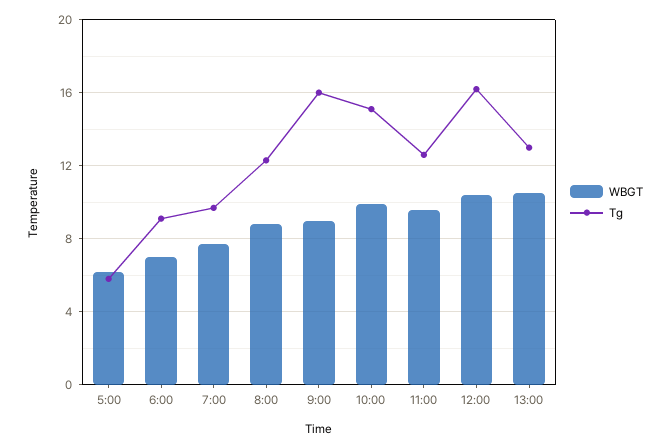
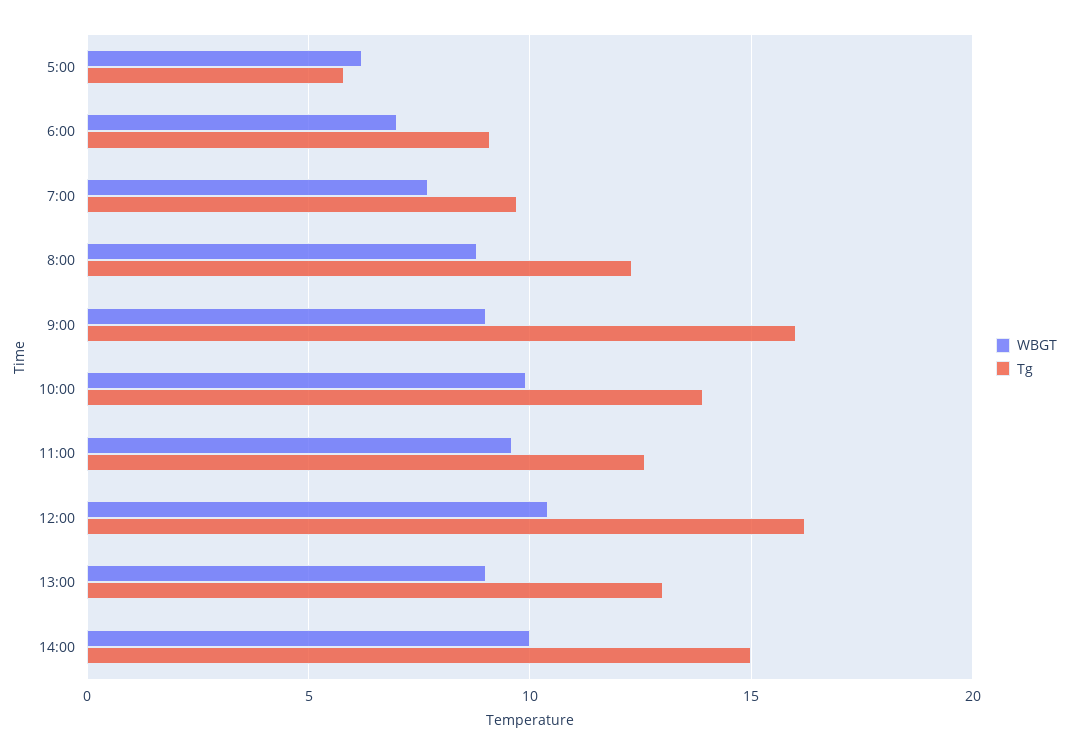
Tg, 10:00: 15 -> 14
WBGT, 13:00: 10.5 -> 9
WBGT, 14:00: none -> 10
Tg, 14:00: none -> 15

